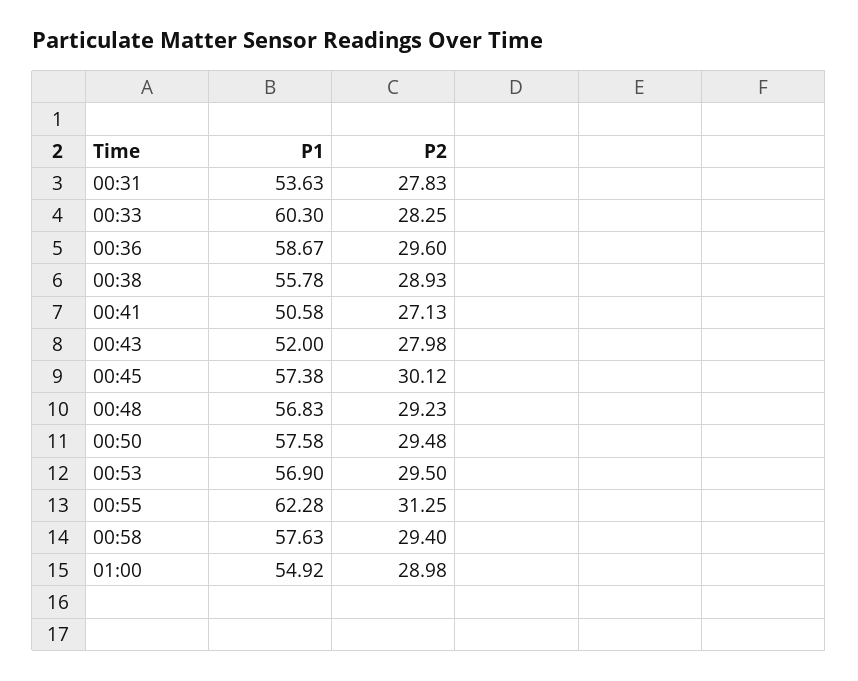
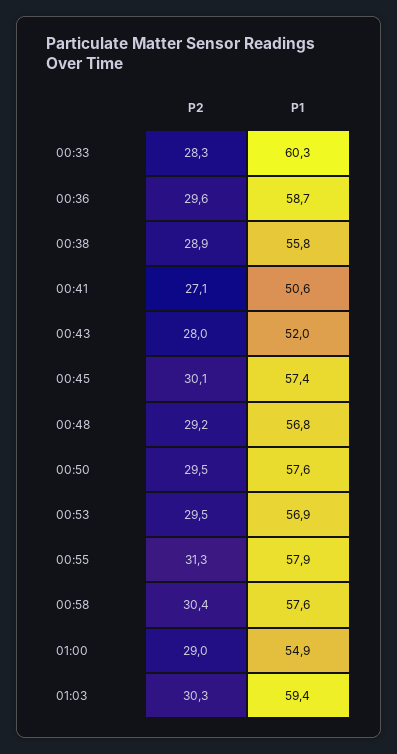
P1, 00:31: 53.63 -> none
P2, 00:31: 27.83 -> none
P1, 00:55: 62.28 -> 57.9
P2, 00:58: 29.4 -> 30.4
P2, 01:03: none -> 30.3
P1, 01:03: none -> 59.4

